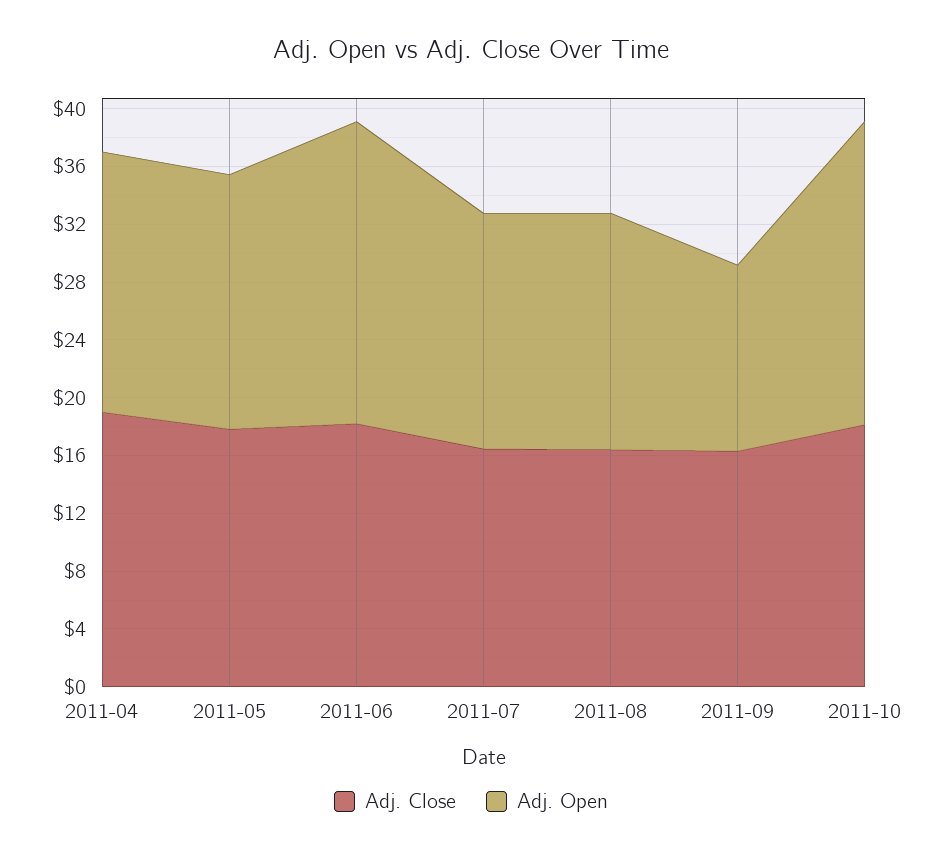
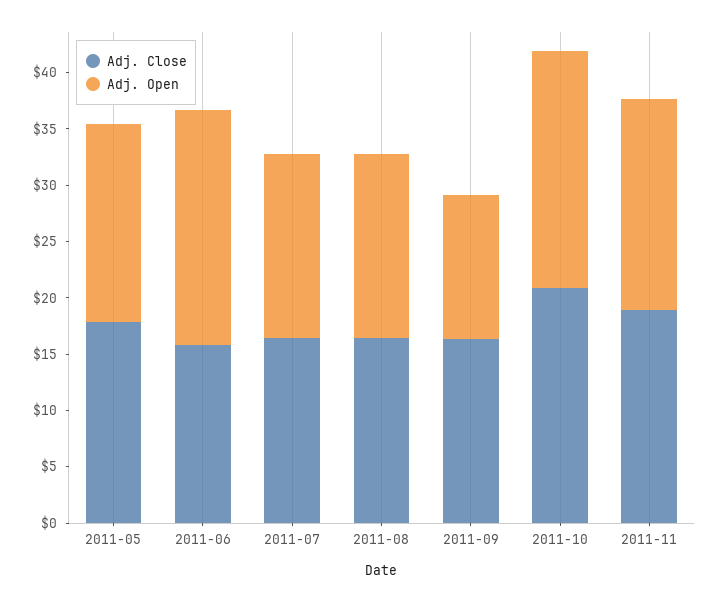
Adj. Close, 2011-04: 19 -> none
Adj. Open, 2011-04: 18 -> none
Adj. Close, 2011-06: 18 -> 16
Adj. Close, 2011-10: 18 -> 21
Adj. Close, 2011-11: none -> 19
Adj. Open, 2011-11: none -> 19

